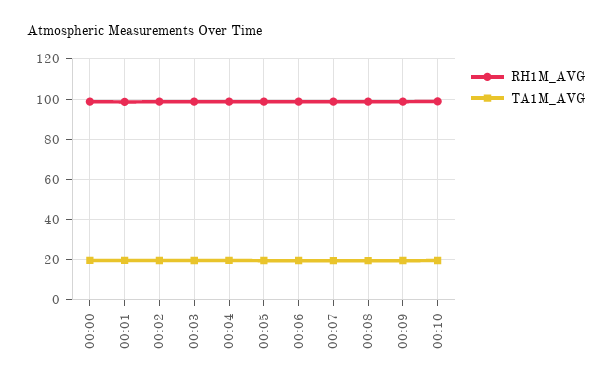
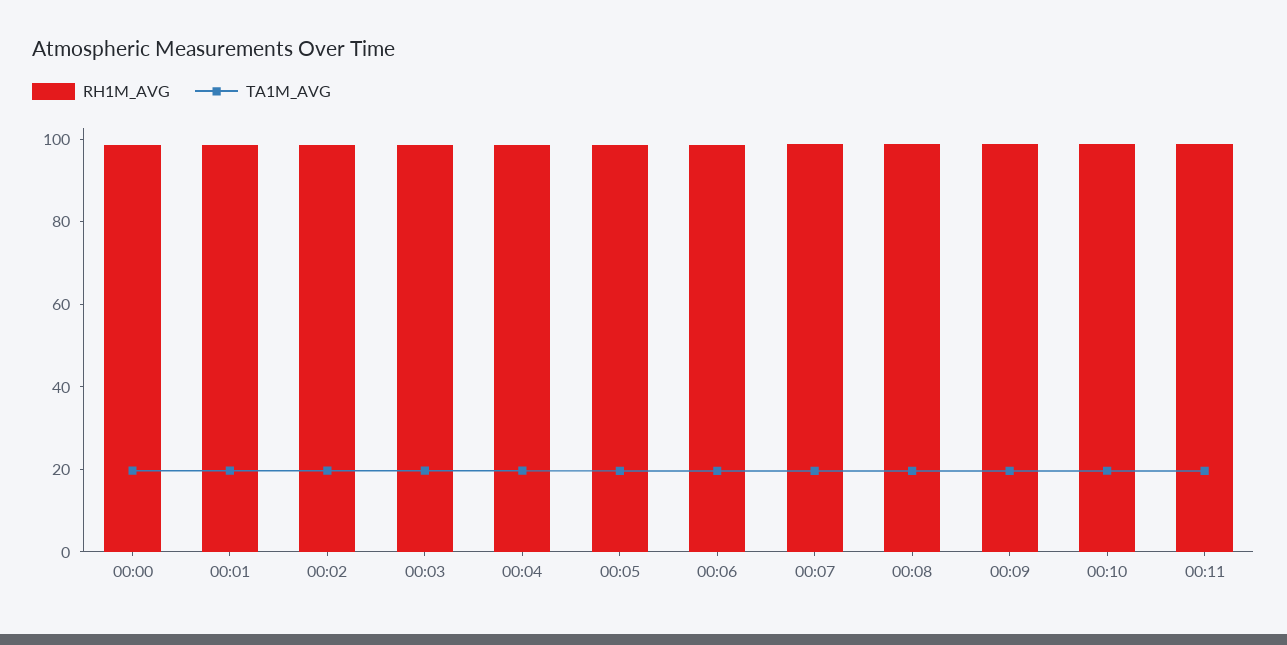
RH1M_AVG, 00:11: none -> 100
TA1M_AVG, 00:11: none -> 20

